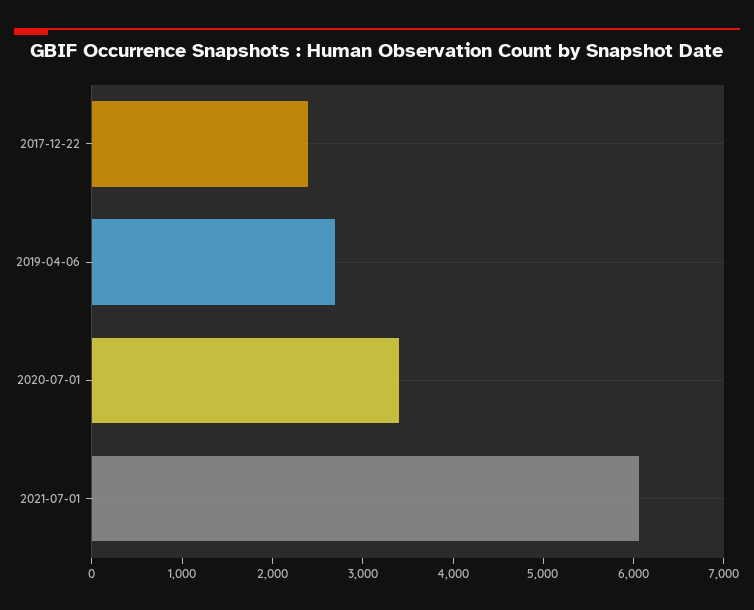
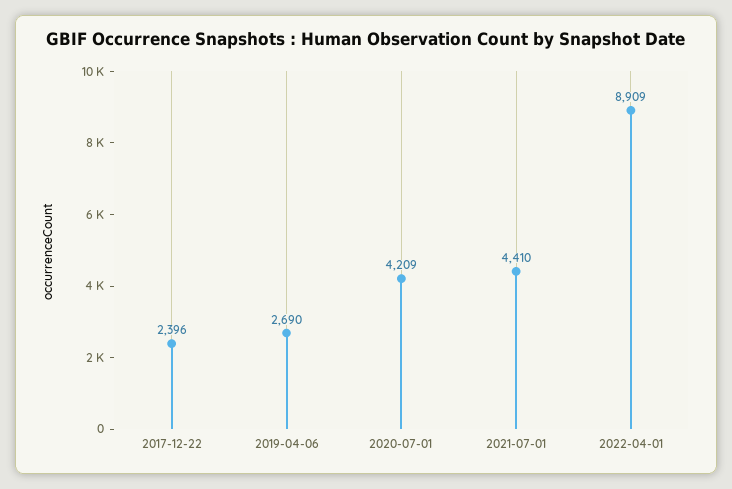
2020-07-01: 3400 -> 4209
2021-07-01: 6000 -> 4410
2022-04-01: none -> 8909

